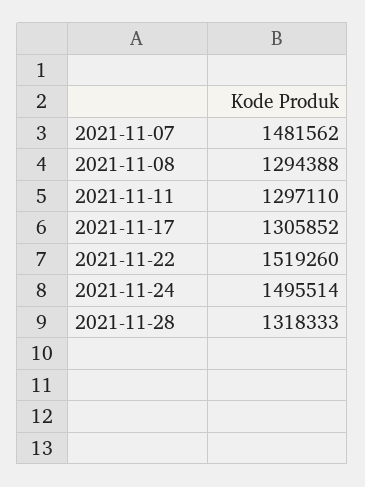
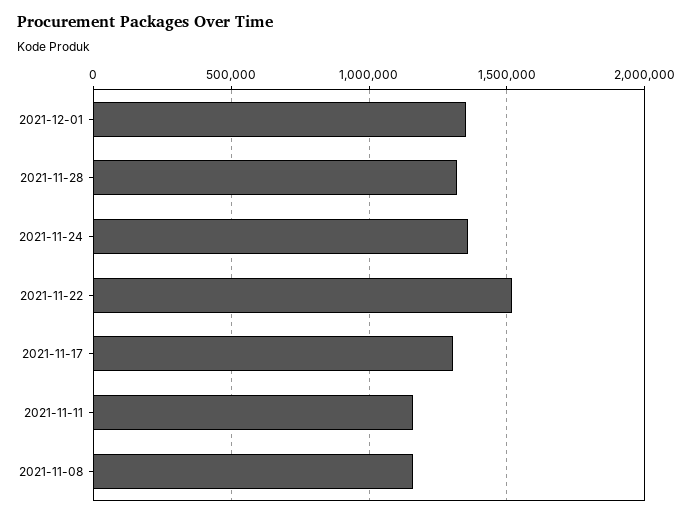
2021-11-07: 1481562 -> none
2021-11-08: 1294388 -> 1150000
2021-11-11: 1297110 -> 1150000
2021-11-24: 1495514 -> 1350000
2021-12-01: none -> 1350000

